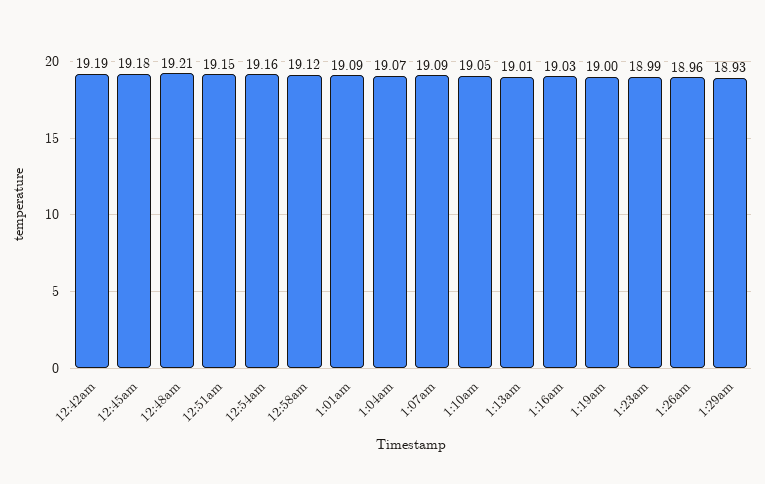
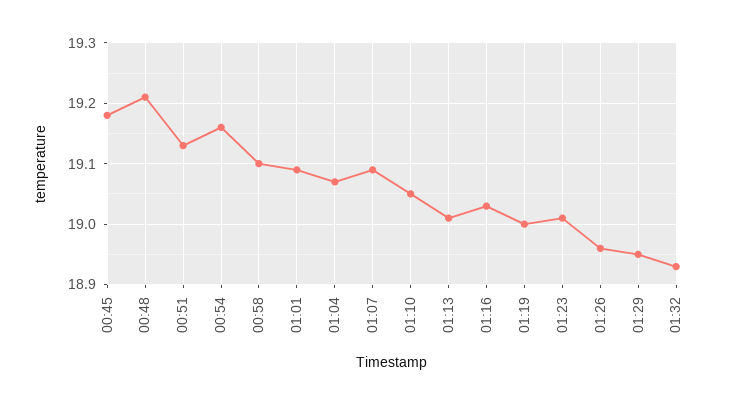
12:42am: 19.19 -> none
12:51am: 19.15 -> 19.13
12:58am: 19.12 -> 19.1
1:23am: 18.99 -> 19.01
1:29am: 18.93 -> 18.95
01:32: none -> 18.93

